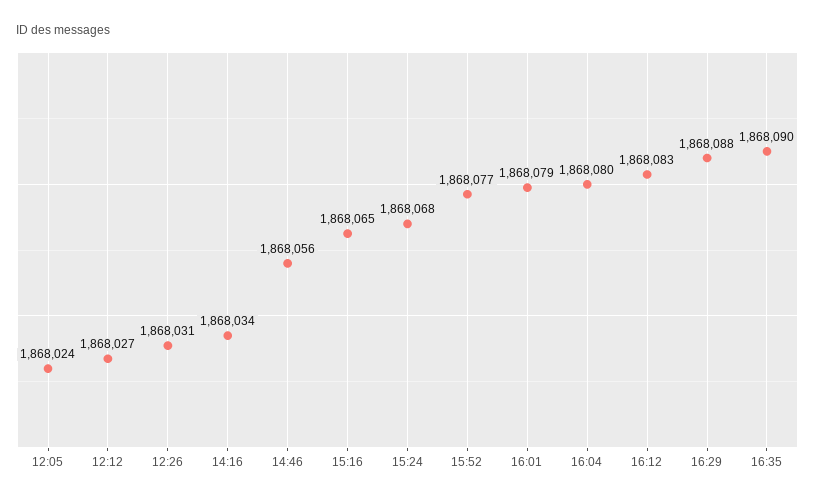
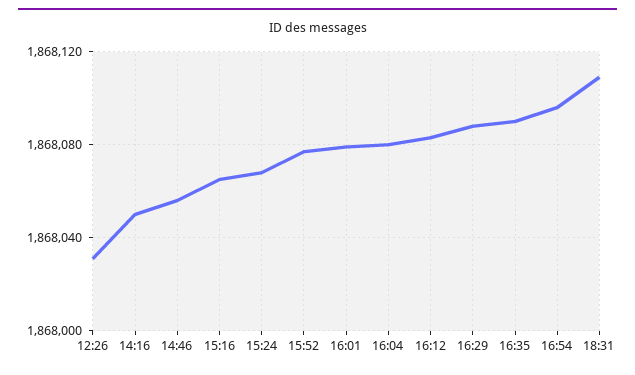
12:05: 1868024 -> none
12:12: 1868027 -> none
14:16: 1868034 -> 1868050
16:54: none -> 1868095
18:31: none -> 1868110

